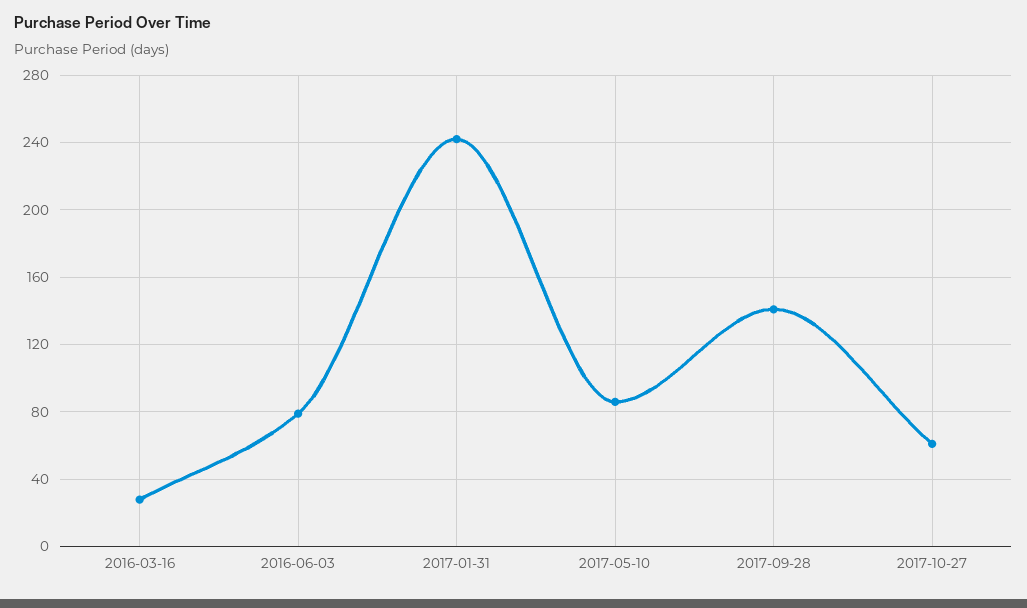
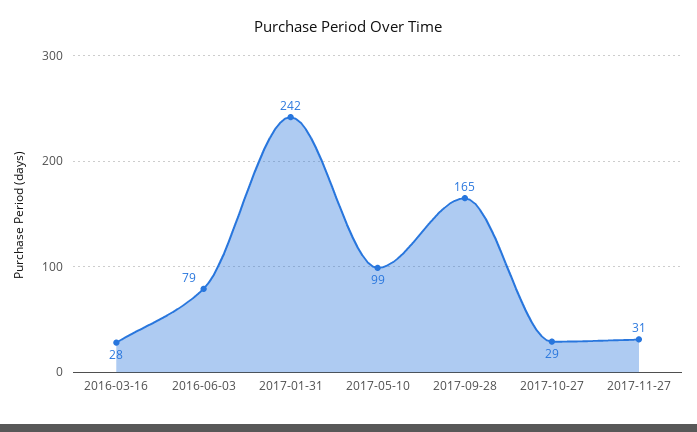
2017-05-10: 85 -> 99
2017-09-28: 140 -> 165
2017-10-27: 60 -> 29
2017-11-27: none -> 31

